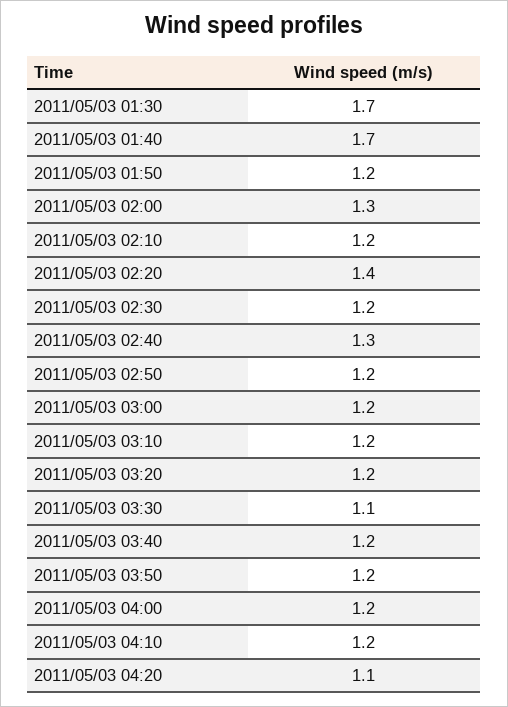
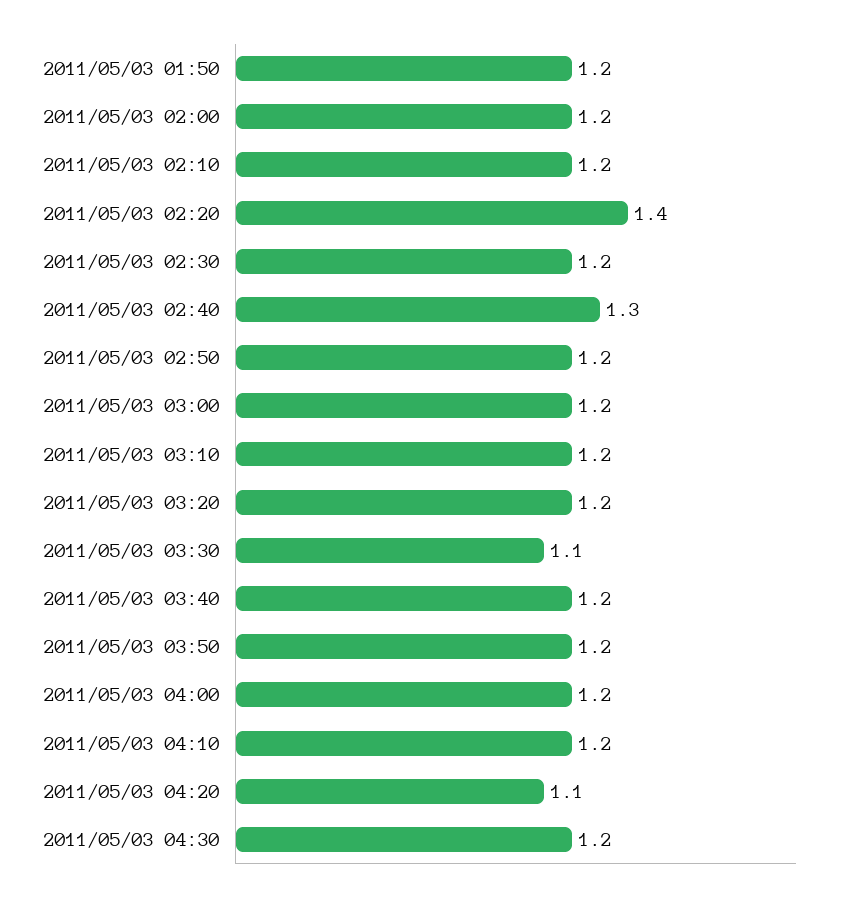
2011/05/03 01:30: 1.7 -> none
2011/05/03 01:40: 1.7 -> none
2011/05/03 02:00: 1.3 -> 1.2
2011/05/03 04:30: none -> 1.2

